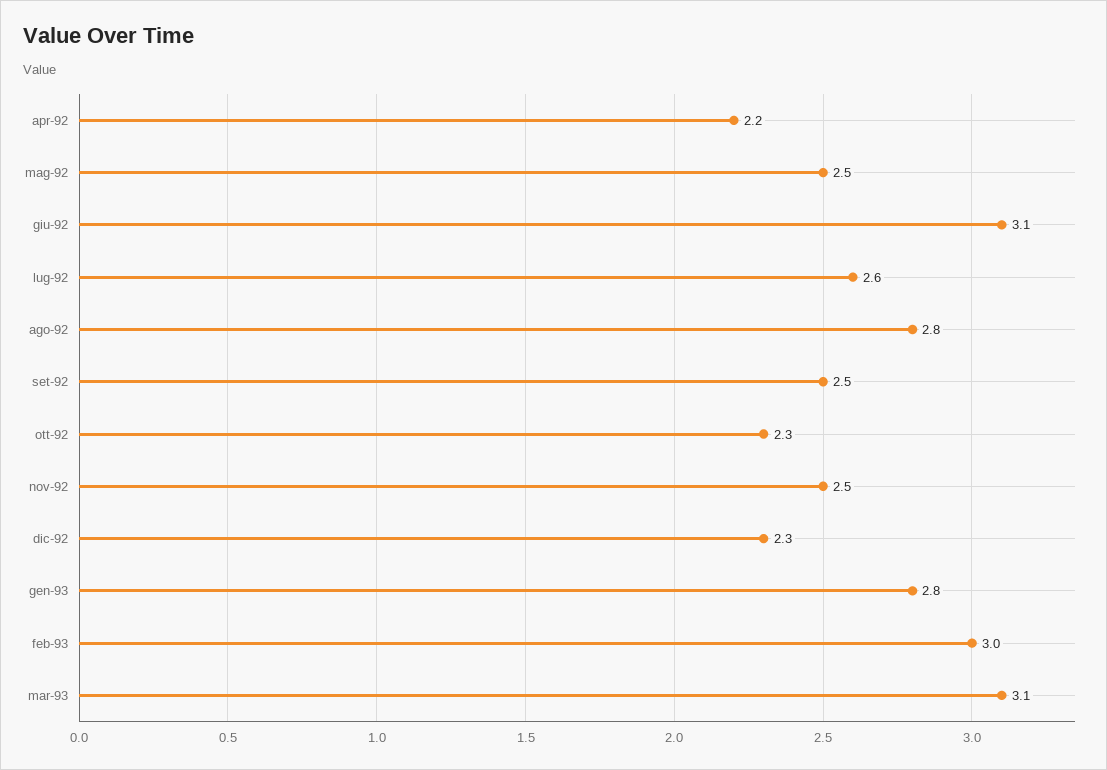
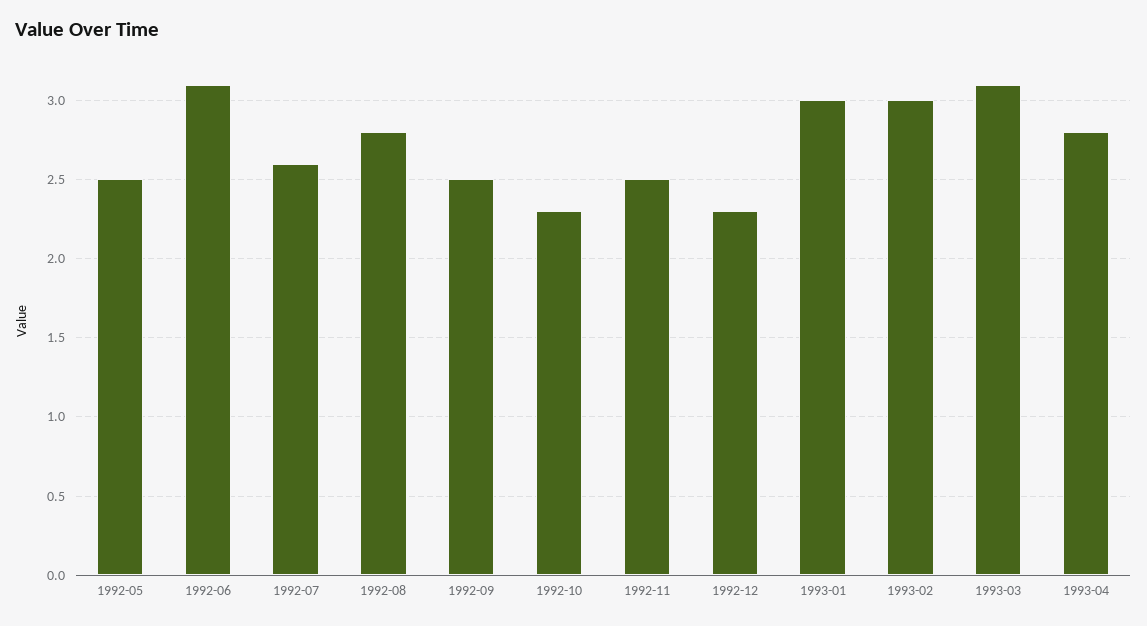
apr-92: 2.2 -> none
gen-93: 2.8 -> 3
1993-04: none -> 2.8

